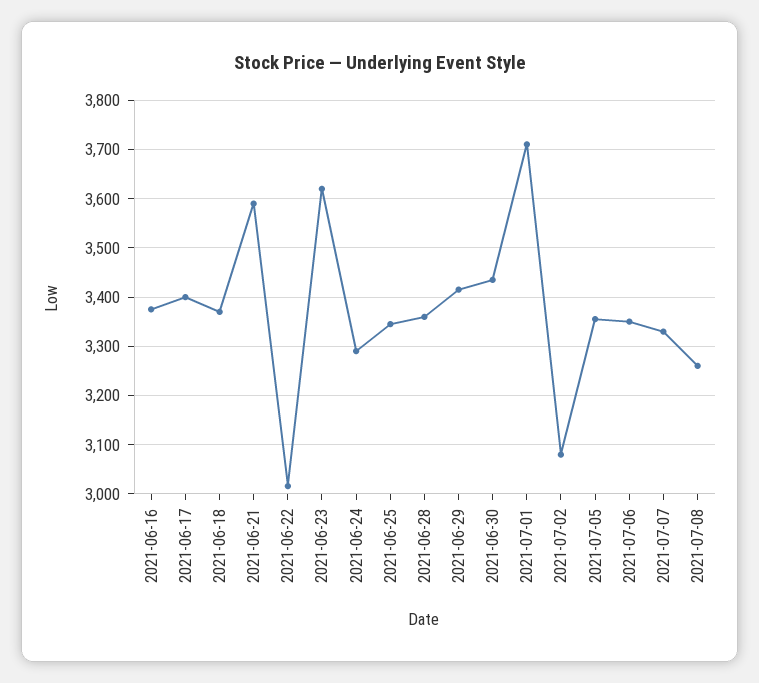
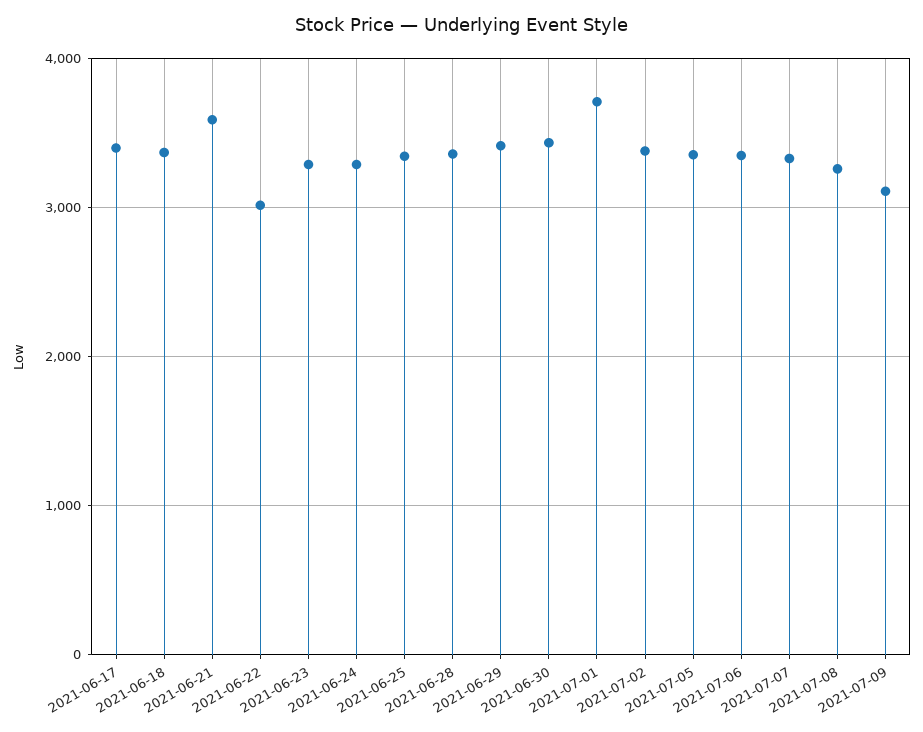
2021-06-16: 3380 -> none
2021-06-23: 3620 -> 3300
2021-07-02: 3080 -> 3400
2021-07-09: none -> 3100

